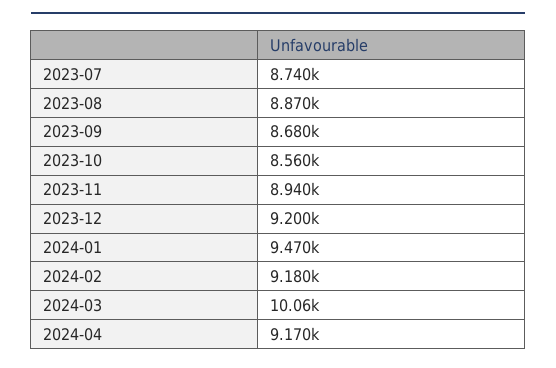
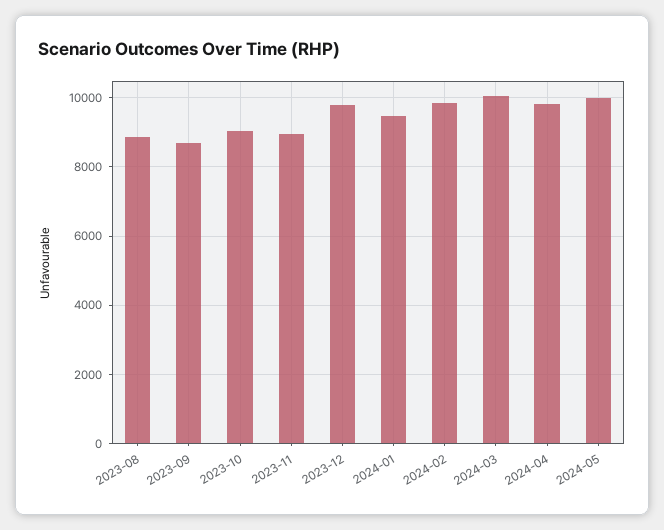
2023-07: 8740 -> none
2023-10: 8560 -> 9000
2023-12: 9200 -> 9800
2024-02: 9180 -> 9800
2024-04: 9170 -> 9800
2024-05: none -> 10000

